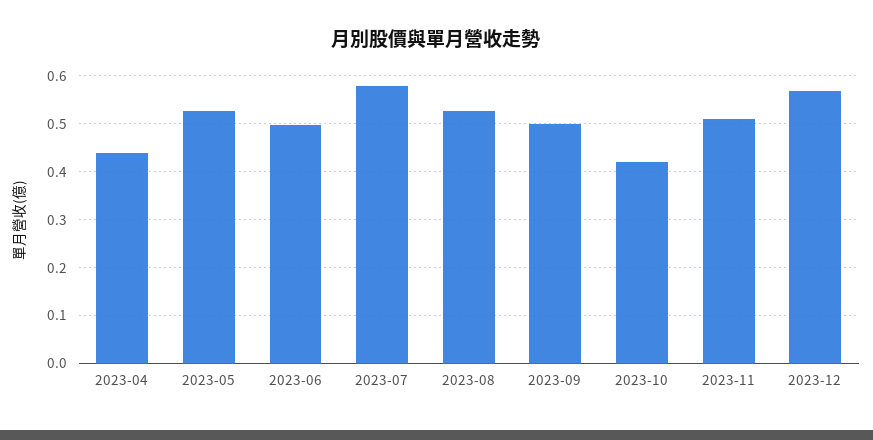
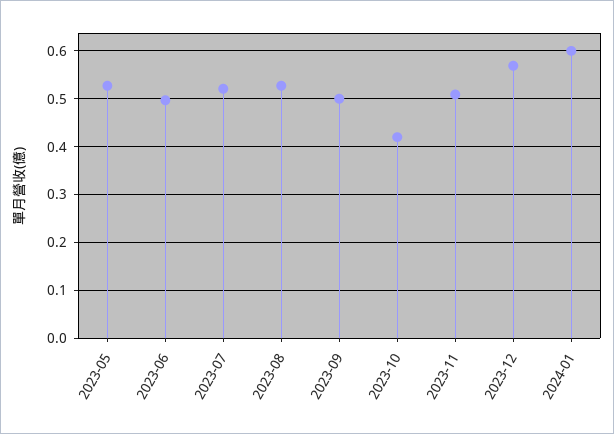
2023-04: 0.44 -> none
2023-07: 0.58 -> 0.52
2024-01: none -> 0.6

